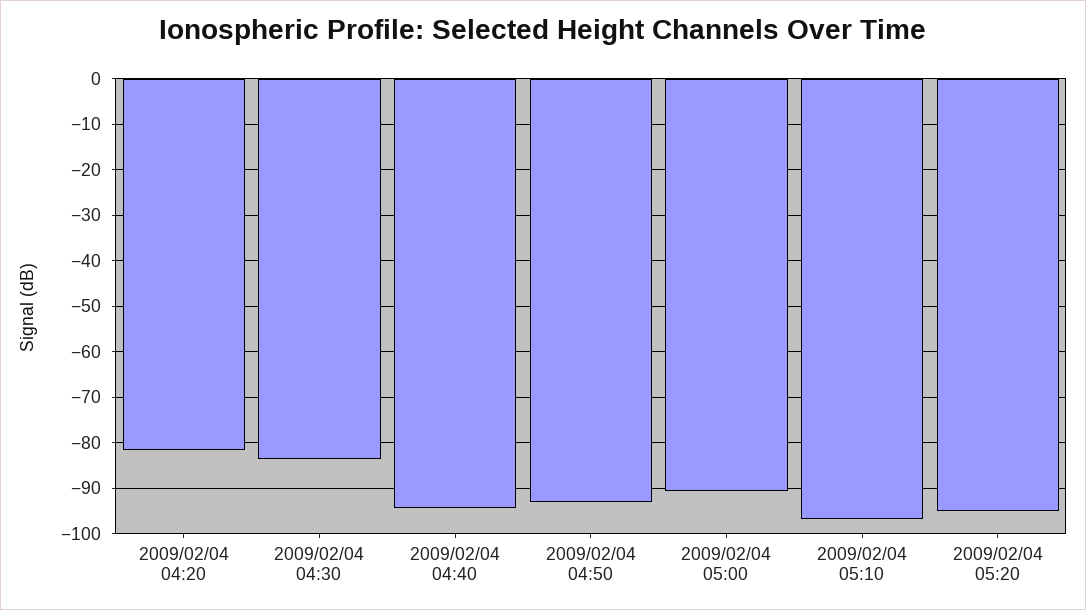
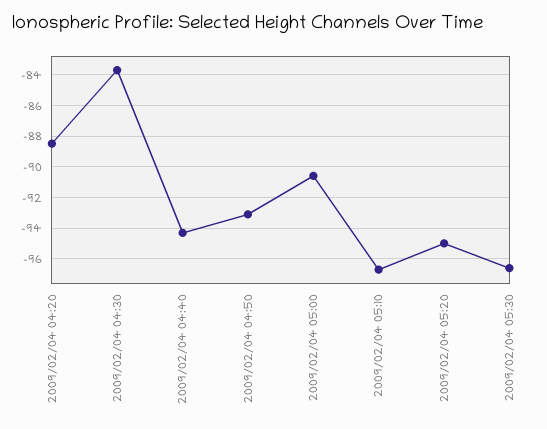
2009/02/04 04:20: -82 -> -88.5
2009/02/04 05:30: none -> -96.5

